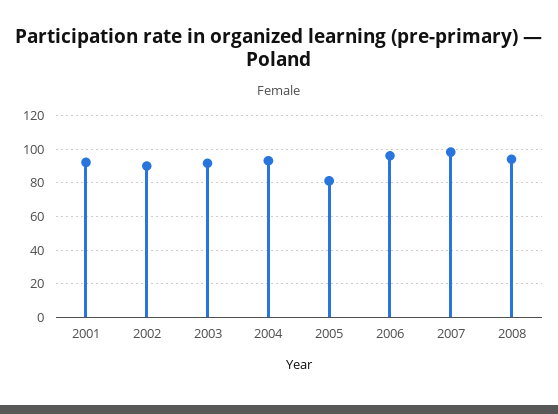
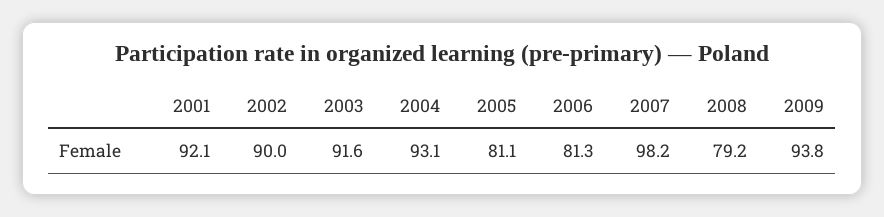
2006: 95 -> 81.3
2008: 95 -> 79.2
2009: none -> 93.8

